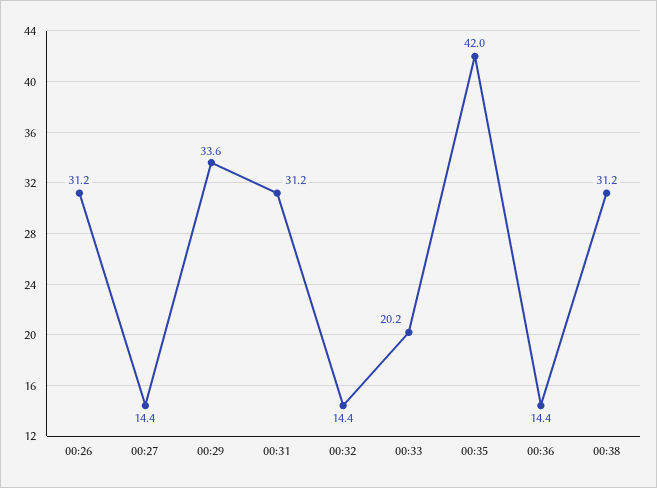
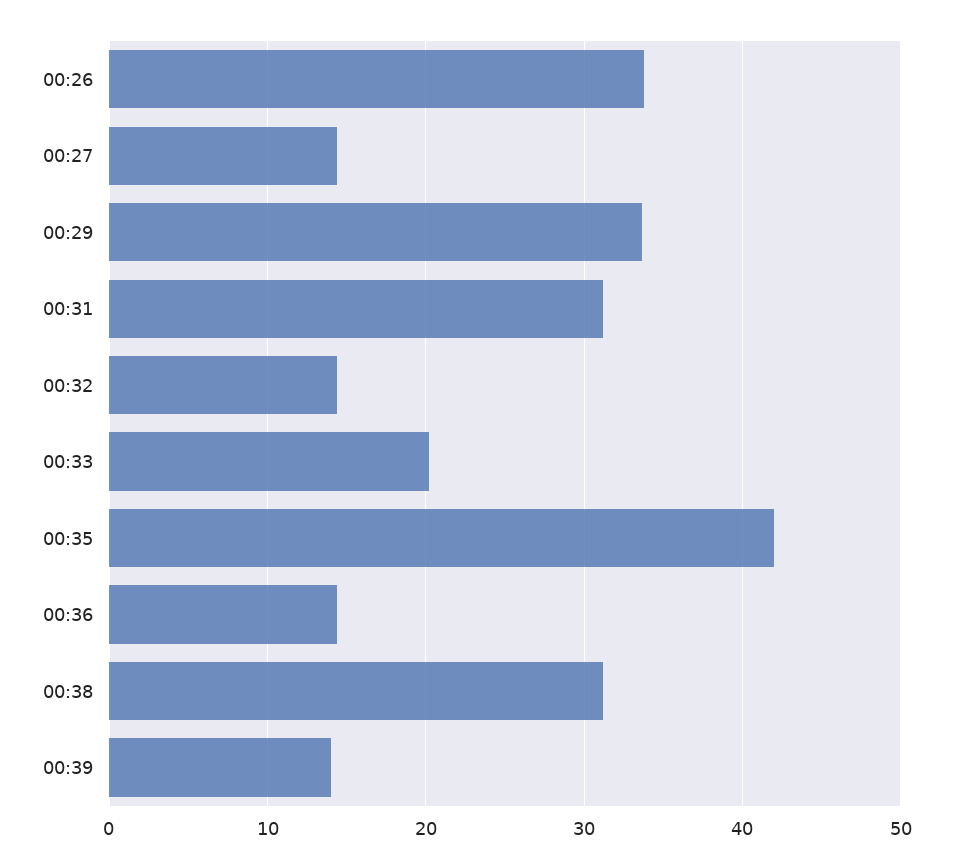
00:26: 31.2 -> 34
00:39: none -> 14

